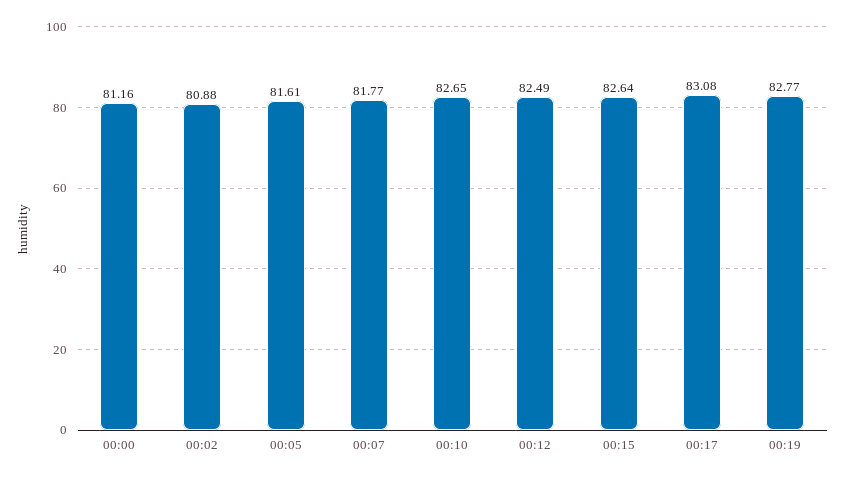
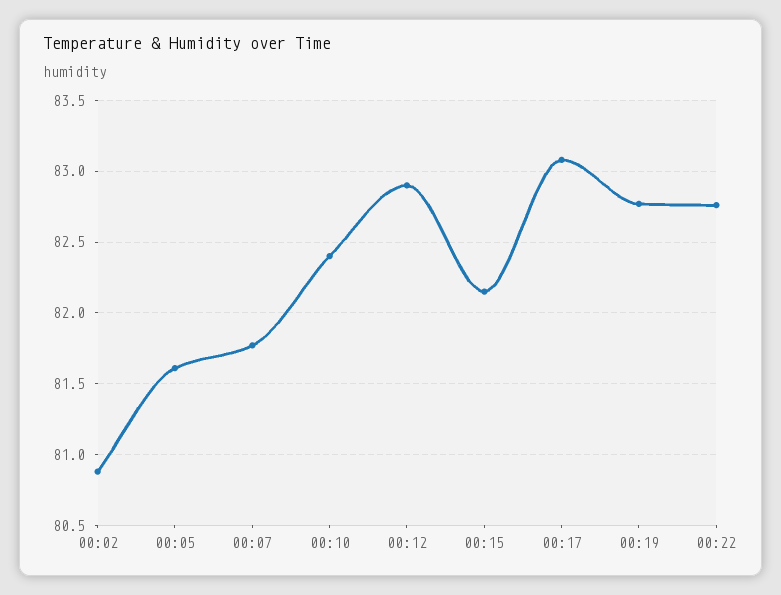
00:00: 81.16 -> none
00:10: 82.65 -> 82.4
00:12: 82.49 -> 82.9
00:15: 82.64 -> 82.15
00:22: none -> 82.75

